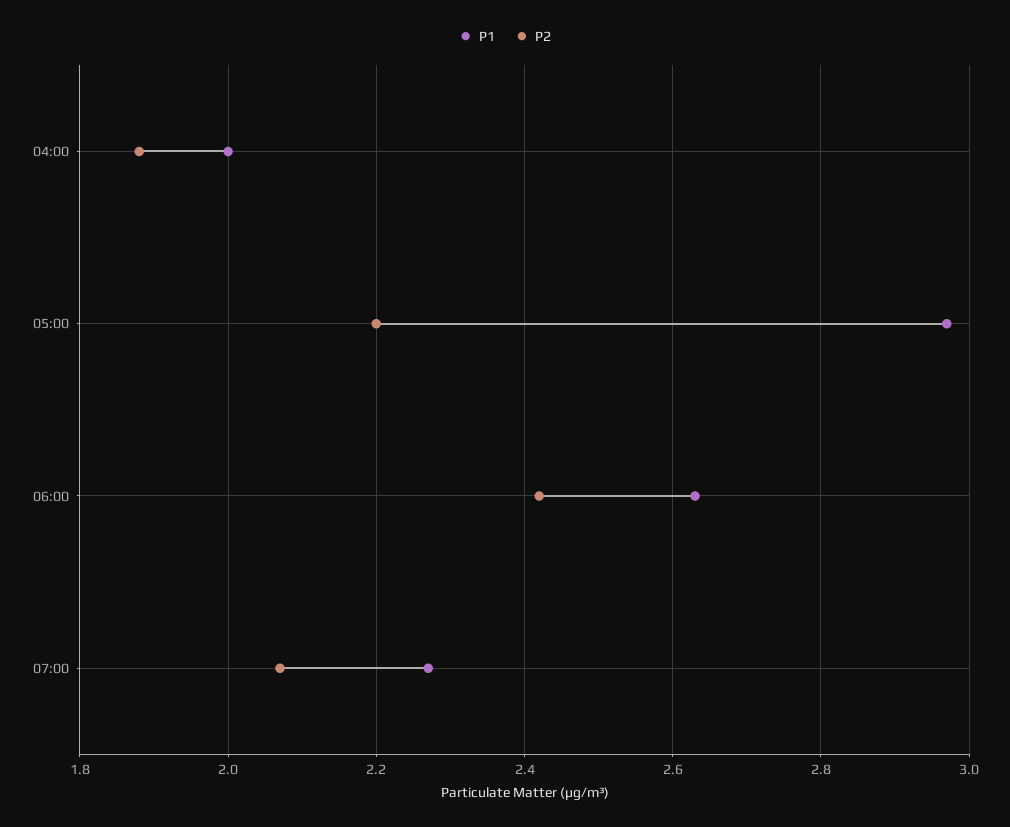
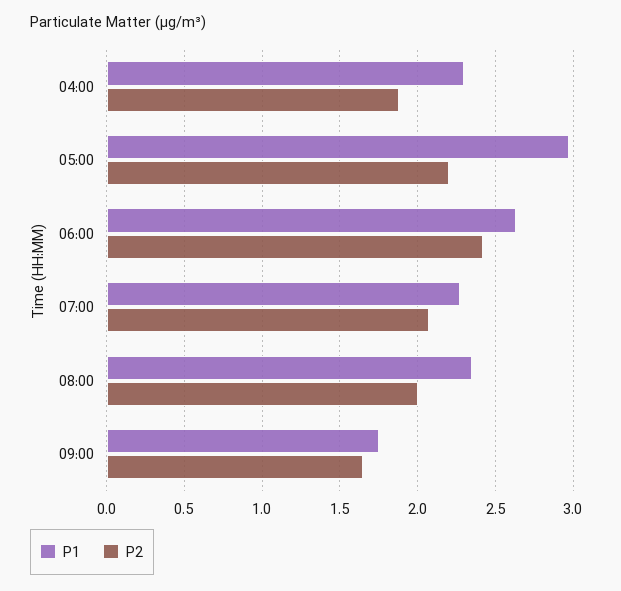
P1, 04:00: 2 -> 2.3
P1, 08:00: none -> 2.35
P2, 08:00: none -> 2
P1, 09:00: none -> 1.75
P2, 09:00: none -> 1.65

